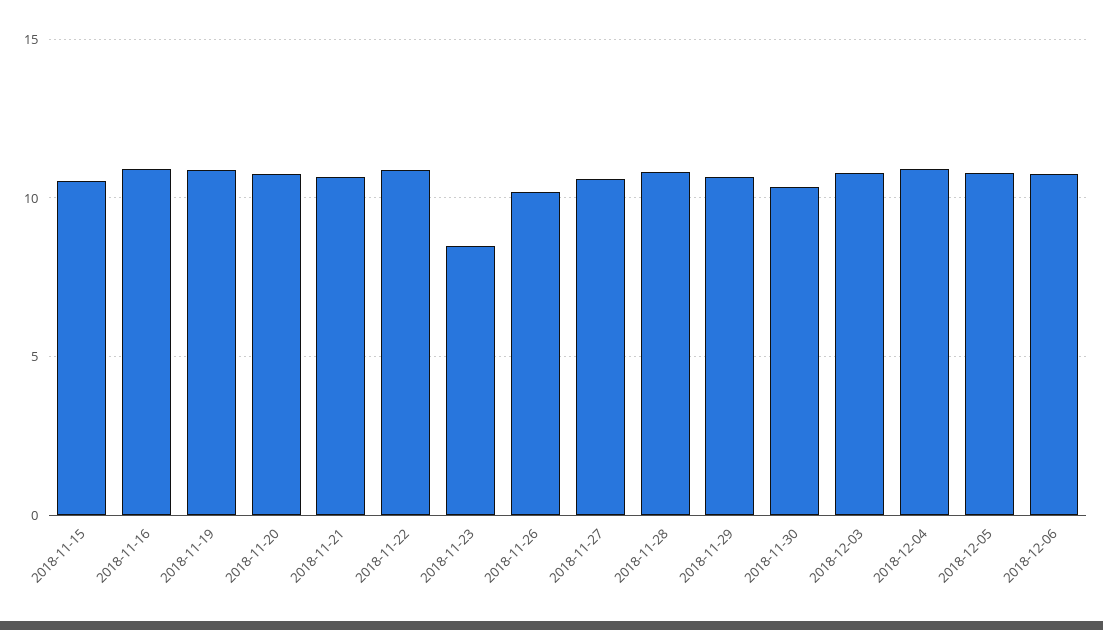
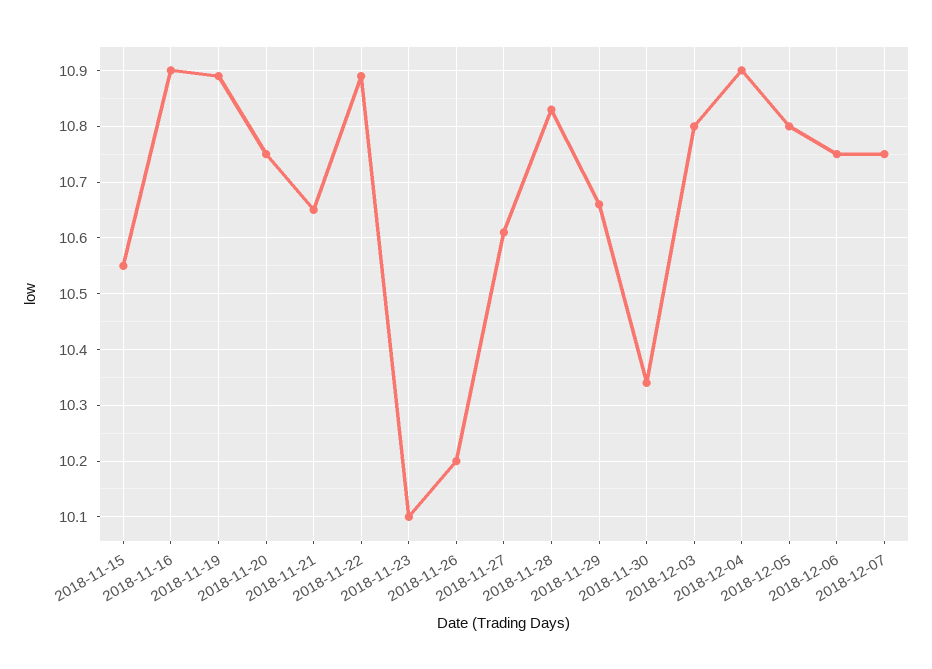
2018-11-23: 8.5 -> 10.1
2018-12-07: none -> 10.75

